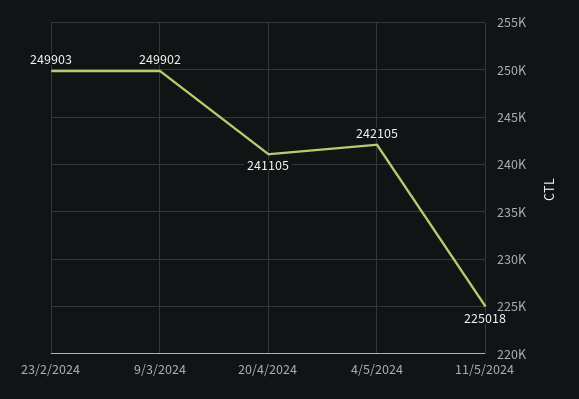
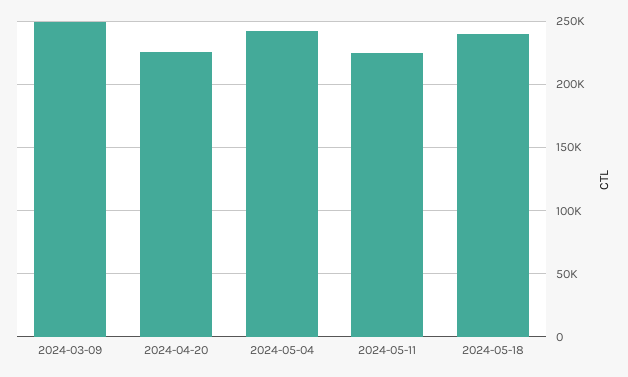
23/2/2024: 249903 -> none
20/4/2024: 241105 -> 225000
2024-05-18: none -> 240000

